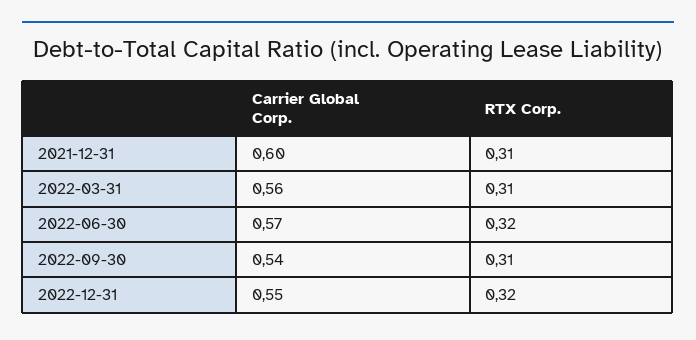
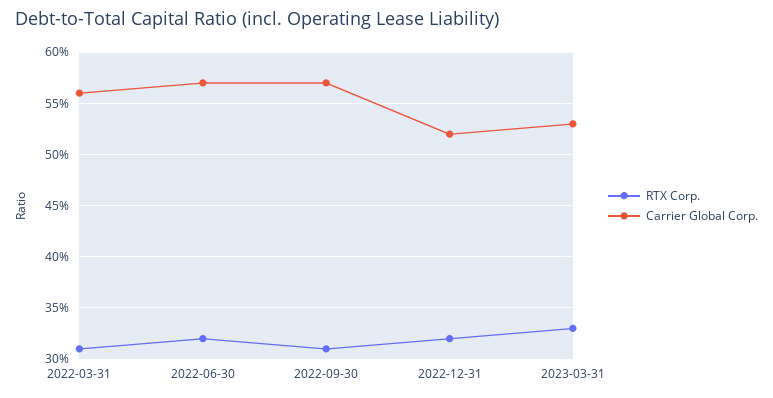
Carrier Global Corp., 2021-12-31: 0.6 -> none
RTX Corp., 2021-12-31: 0.31 -> none
Carrier Global Corp., 2022-09-30: 0.54 -> 0.57
Carrier Global Corp., 2022-12-31: 0.55 -> 0.52
RTX Corp., 2023-03-31: none -> 0.33
Carrier Global Corp., 2023-03-31: none -> 0.53

